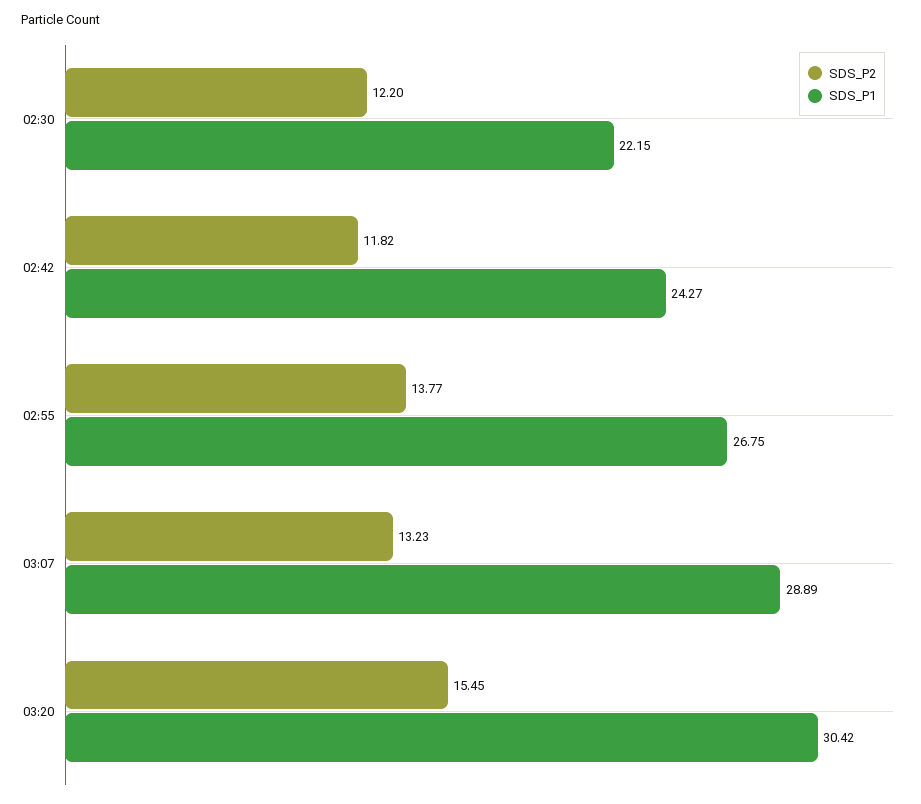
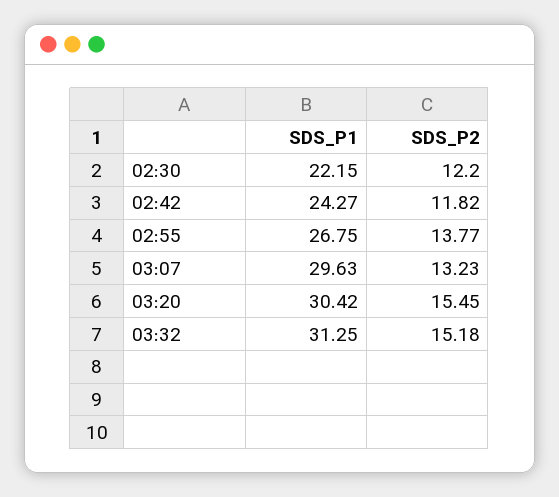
SDS_P1, 03:07: 28.89 -> 29.63
SDS_P1, 03:32: none -> 31.25
SDS_P2, 03:32: none -> 15.18

